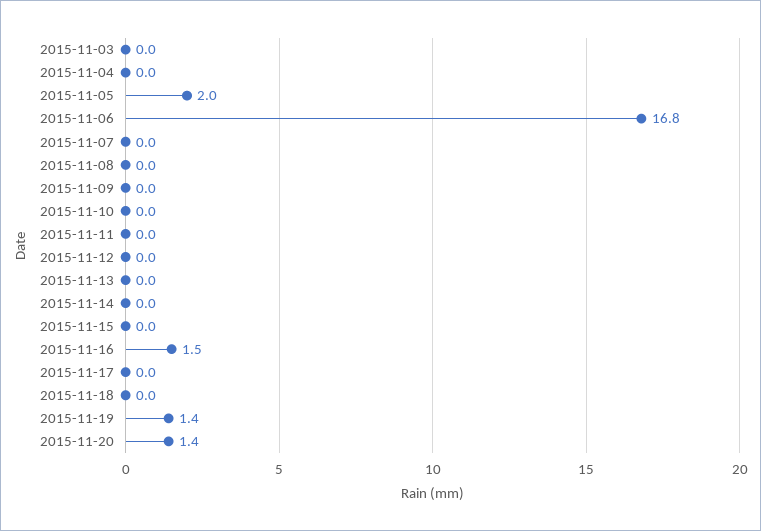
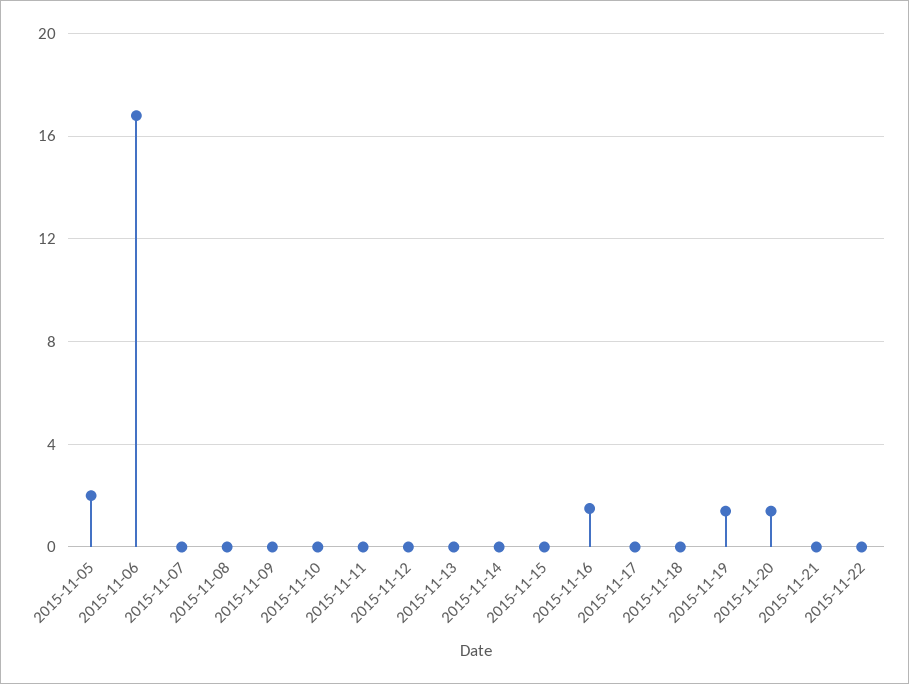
2015-11-03: 0 -> none
2015-11-04: 0 -> none
2015-11-21: none -> 0
2015-11-22: none -> 0

